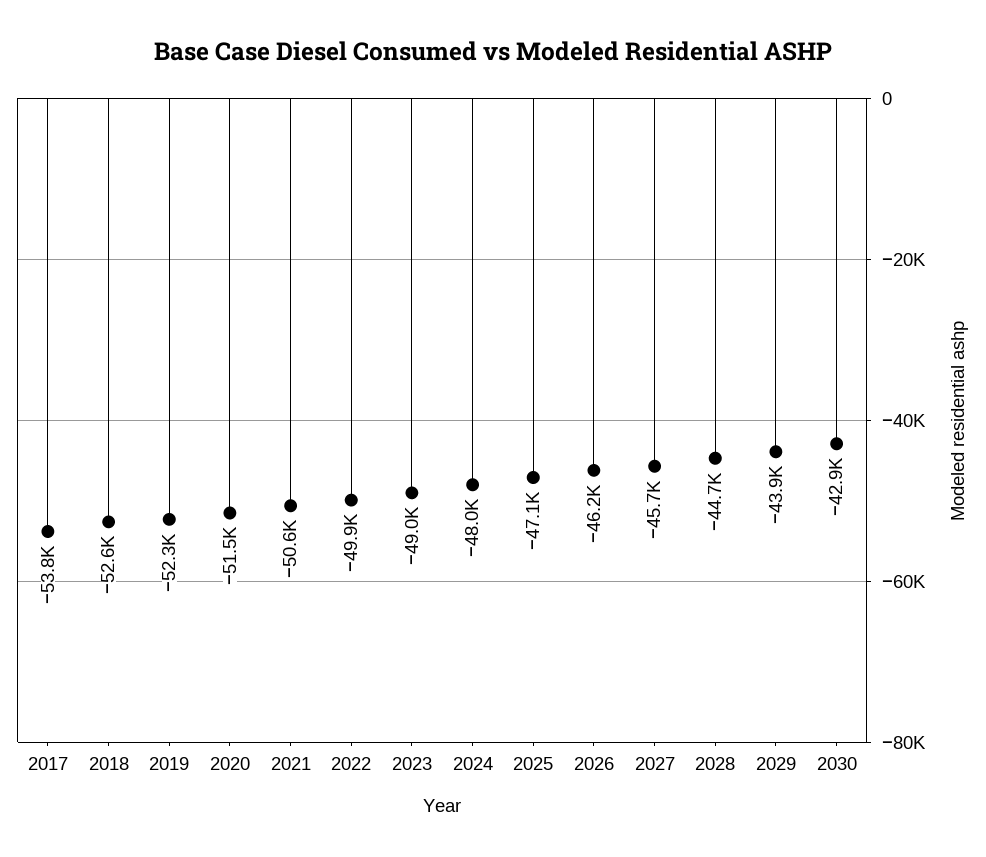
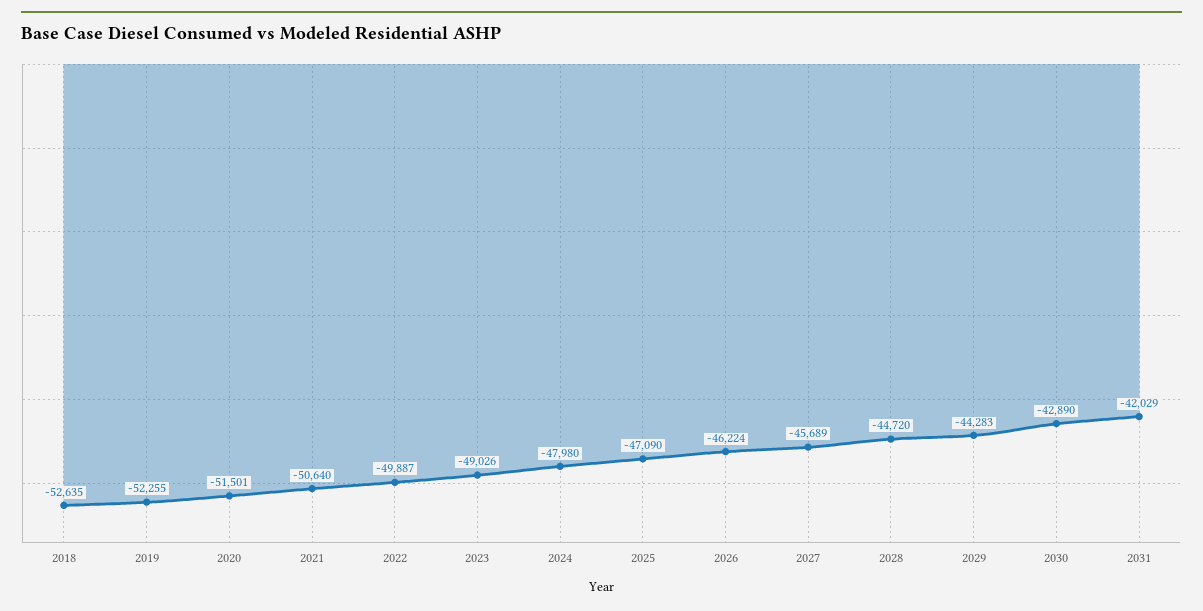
2017: -53800 -> none
2029: -43900 -> -44283
2031: none -> -42029

